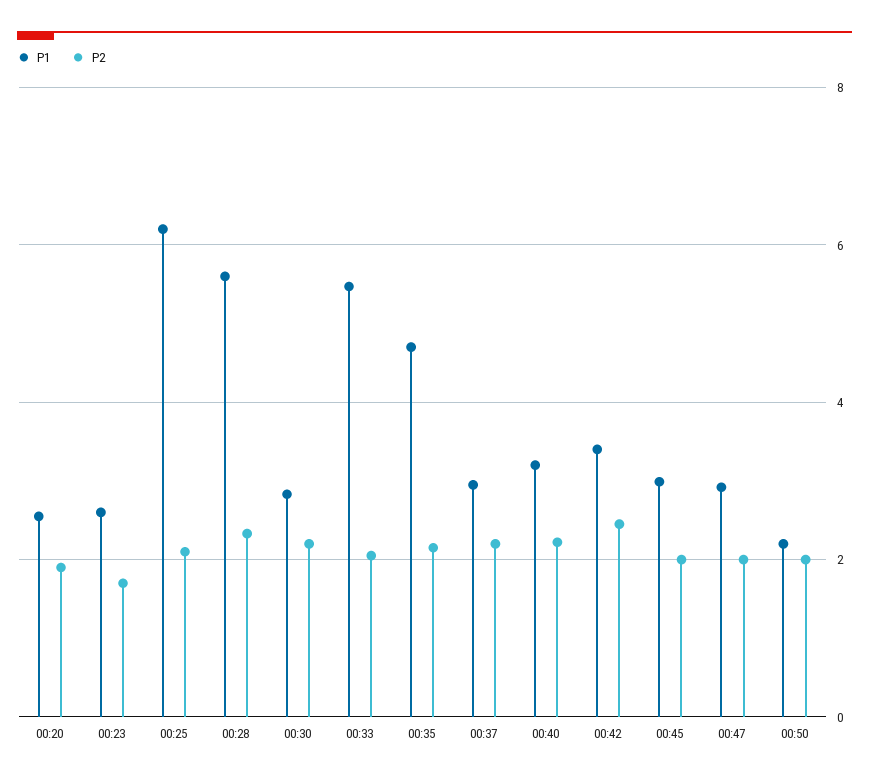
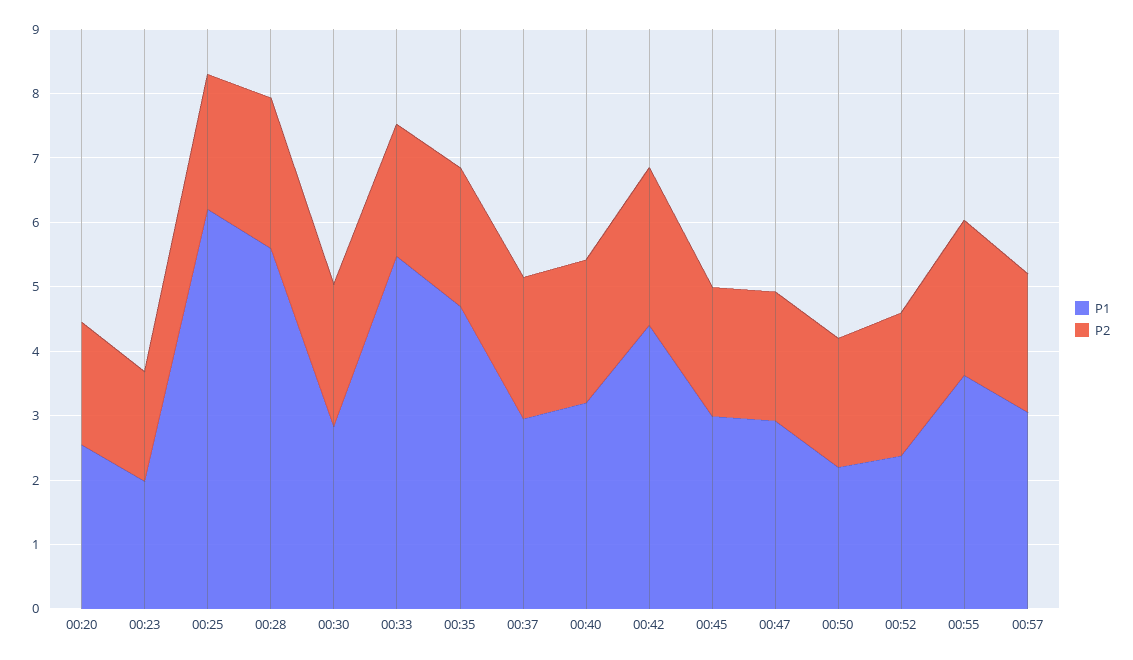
P1, 00:23: 2.6 -> 2
P1, 00:42: 3.4 -> 4.4
P1, 00:52: none -> 2.4
P2, 00:52: none -> 2.2
P1, 00:55: none -> 3.6
P2, 00:55: none -> 2.4
P1, 00:57: none -> 3
P2, 00:57: none -> 2.2

